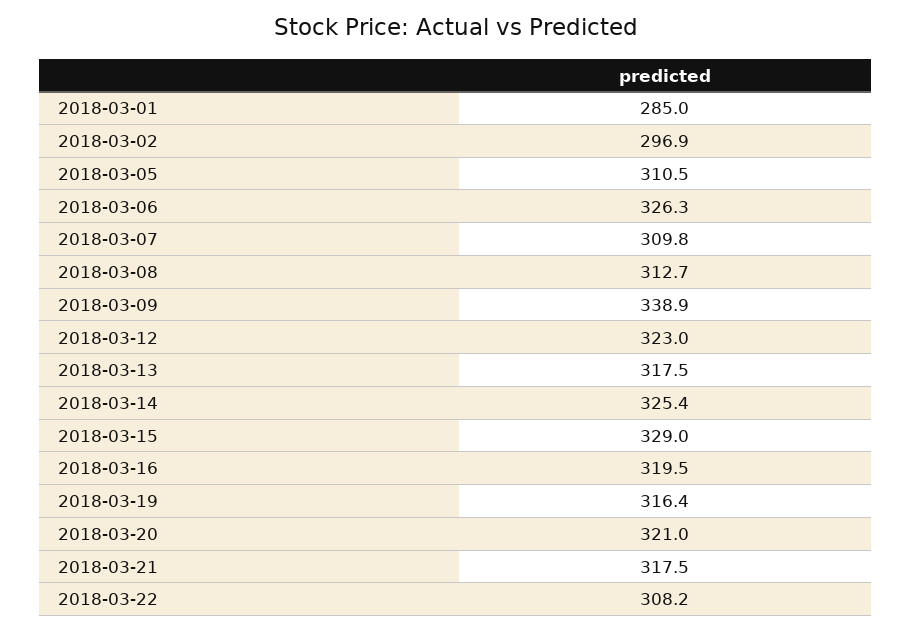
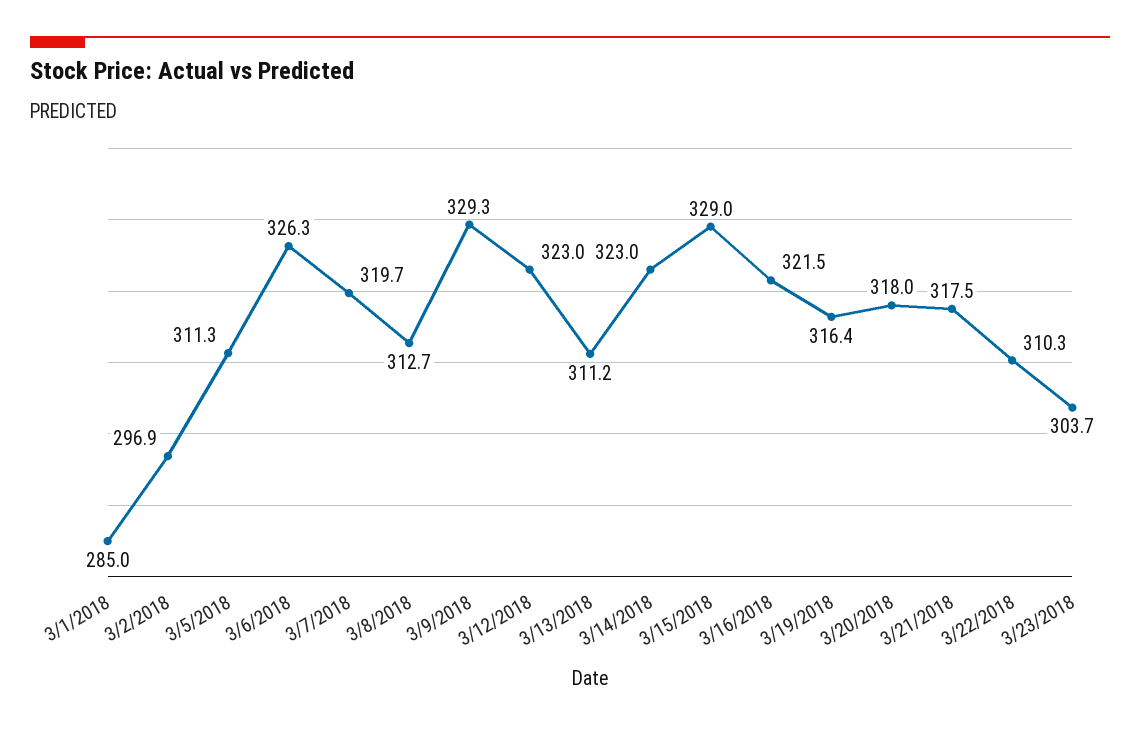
2018-03-05: 310.5 -> 311.3
2018-03-07: 309.8 -> 319.7
2018-03-09: 338.9 -> 329.3
2018-03-13: 317.5 -> 311.2
2018-03-14: 325.4 -> 323
2018-03-16: 319.5 -> 321.5
2018-03-20: 321 -> 318
2018-03-22: 308.2 -> 310.3
3/23/2018: none -> 303.7

